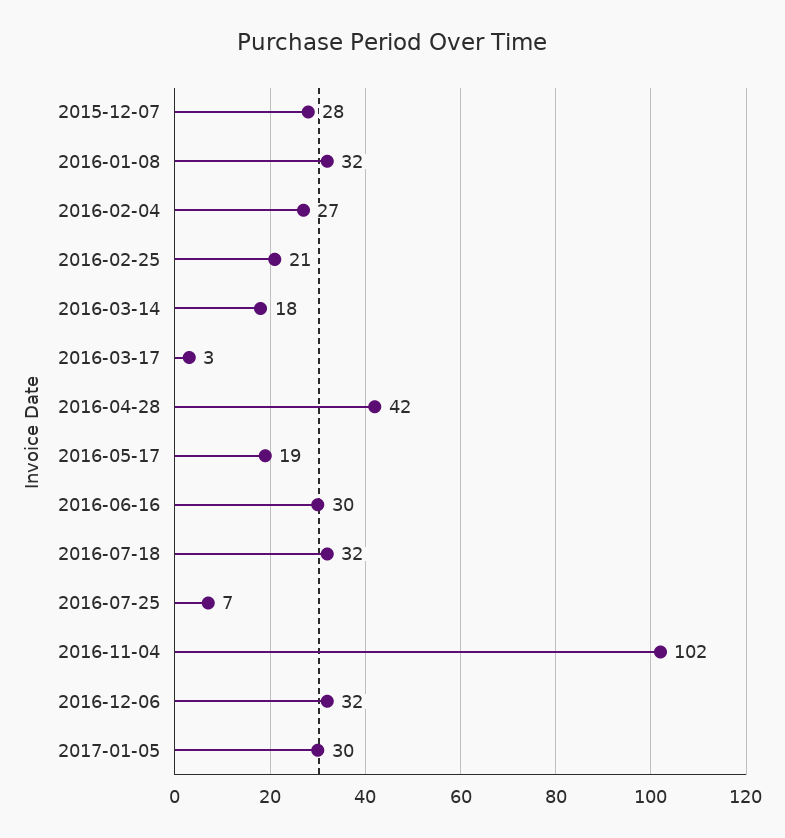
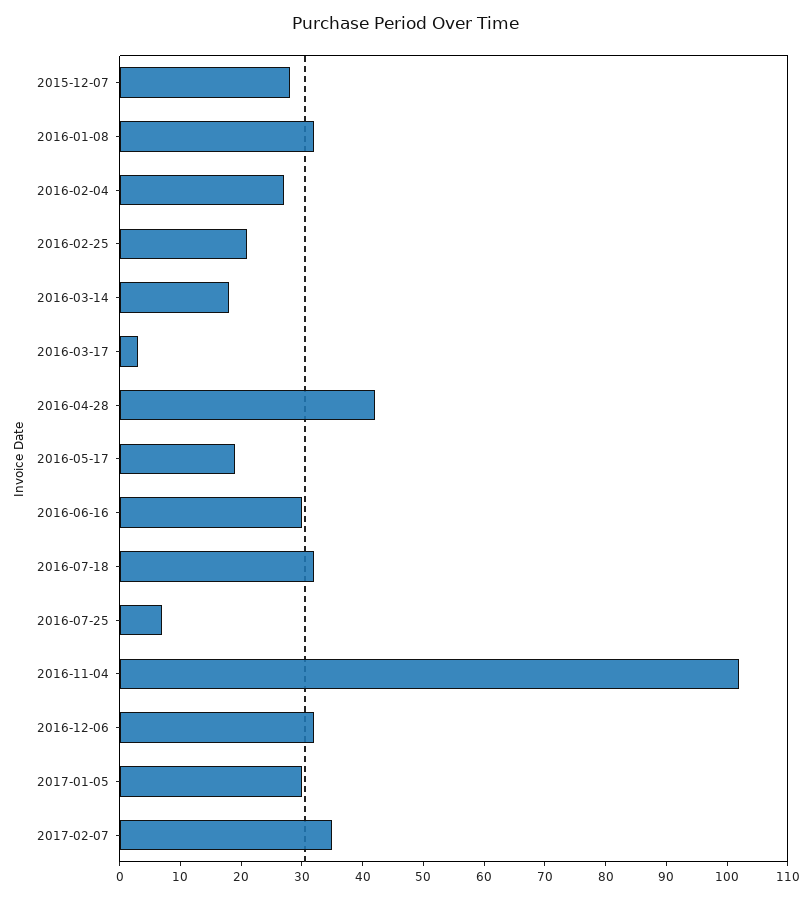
2017-02-07: none -> 35

